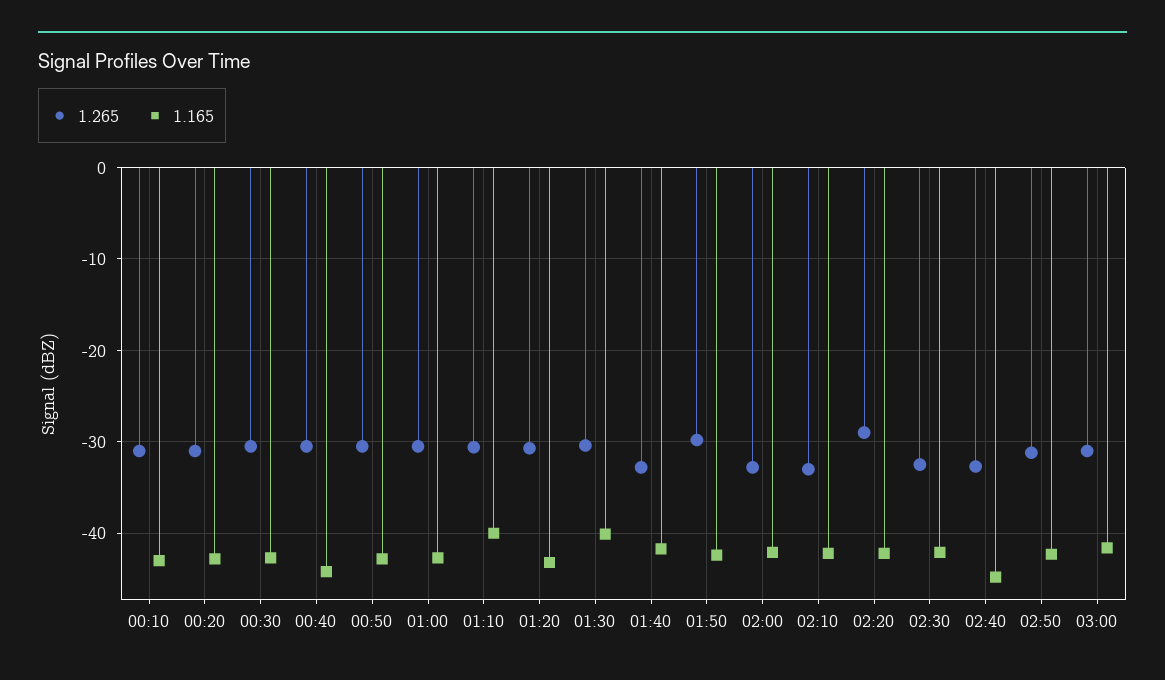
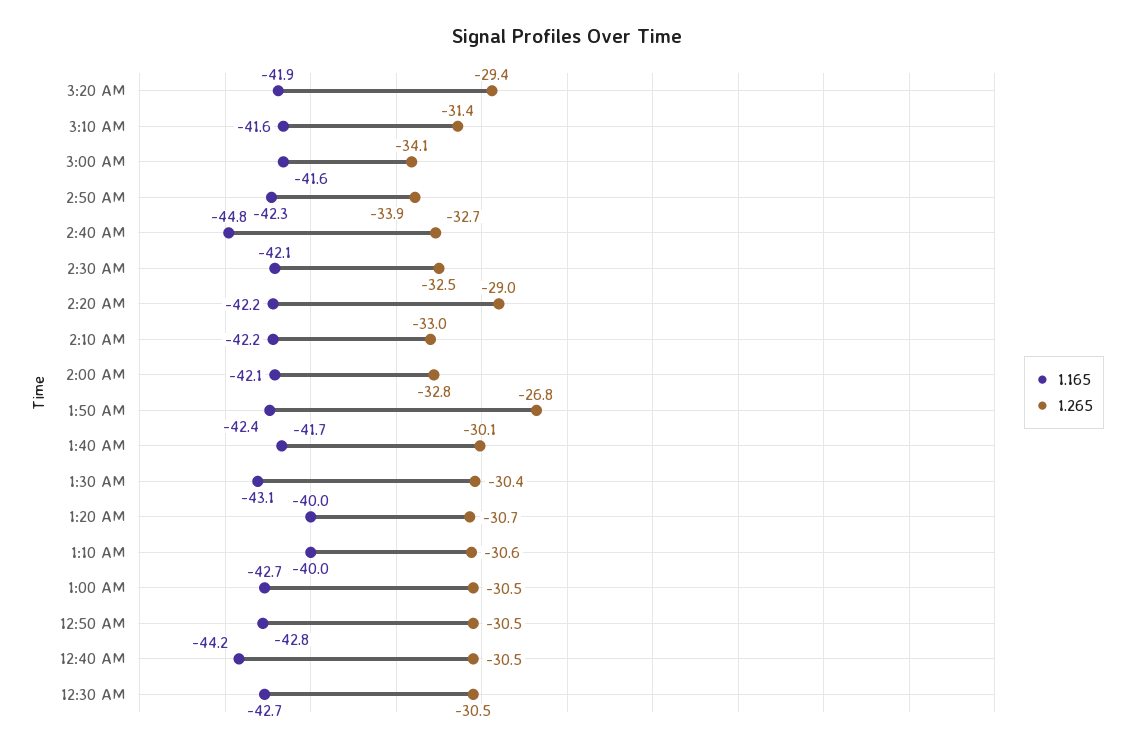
1.265, 00:10: -31 -> none
1.165, 00:10: -43 -> none
1.265, 00:20: -31 -> none
1.165, 00:20: -43 -> none
1.165, 01:20: -43 -> -40
1.165, 01:30: -40 -> -43.1
1.265, 01:40: -33 -> -30.1
1.265, 01:50: -30 -> -26.8
1.265, 02:50: -31 -> -33.9
1.265, 03:00: -31 -> -34.1
1.165, 3:20 AM: none -> -41.9
1.265, 3:20 AM: none -> -29.4
1.165, 3:10 AM: none -> -41.6
1.265, 3:10 AM: none -> -31.4

